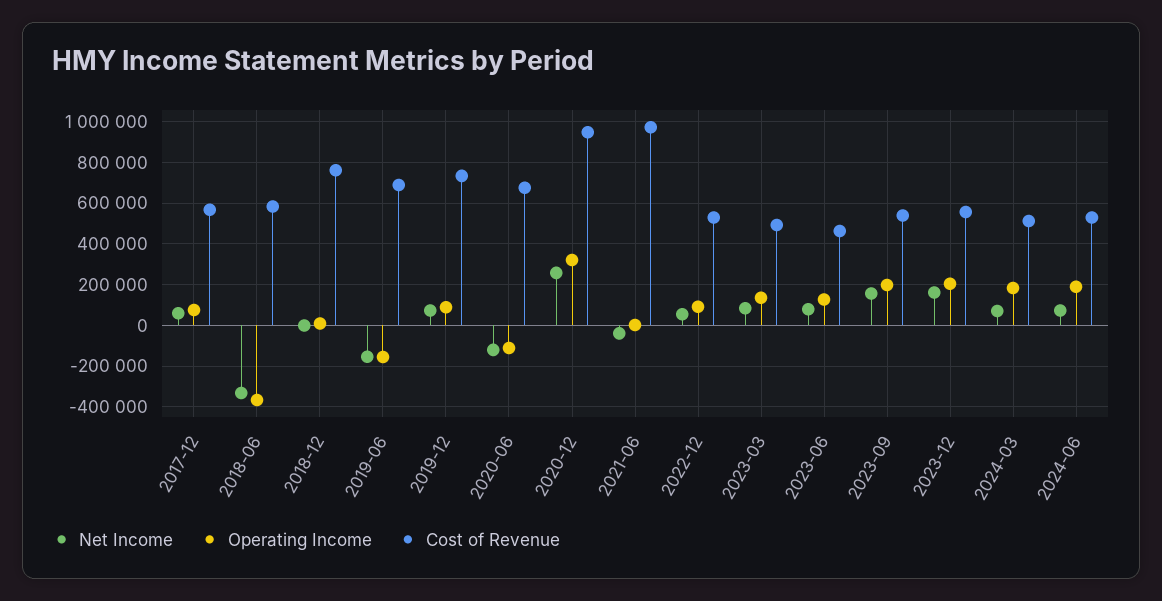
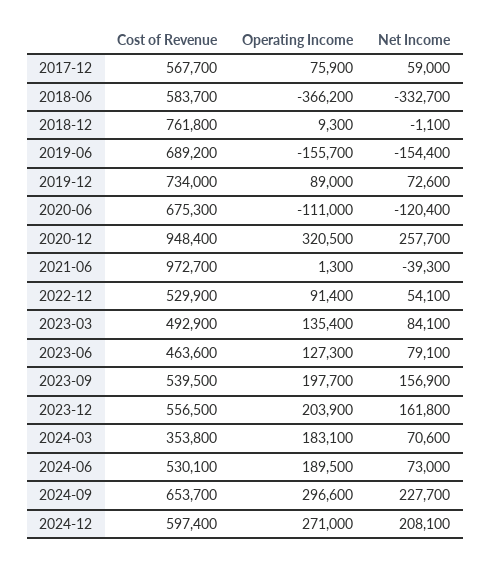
Cost of Revenue, 2024-03: 500000 -> 353800
Cost of Revenue, 2024-09: none -> 653700
Operating Income, 2024-09: none -> 296600
Net Income, 2024-09: none -> 227700
Cost of Revenue, 2024-12: none -> 597400
Operating Income, 2024-12: none -> 271000
Net Income, 2024-12: none -> 208100

